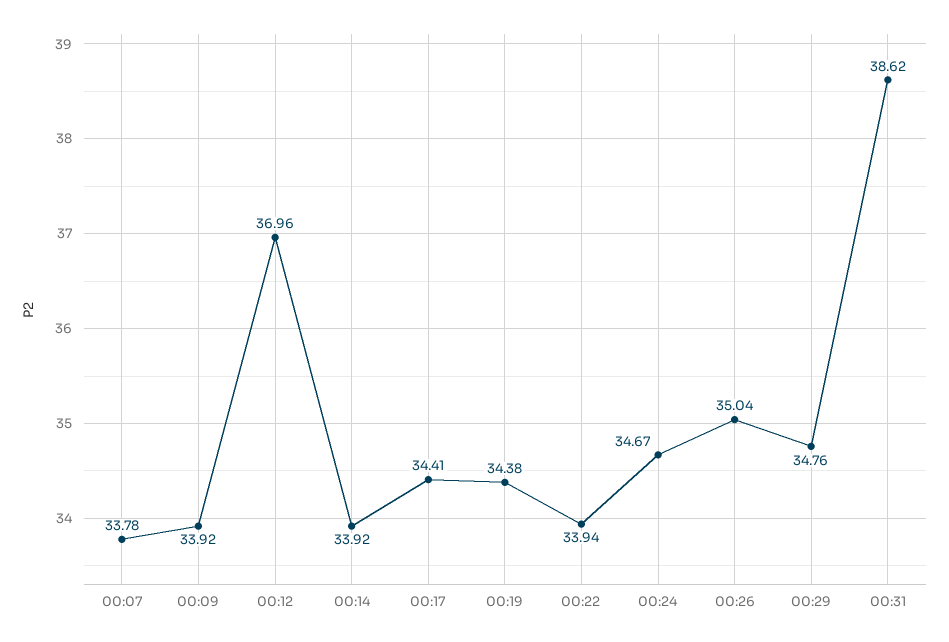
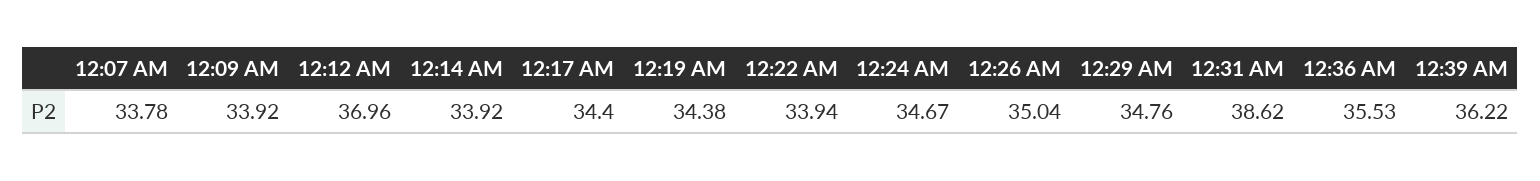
00:17: 34.41 -> 34.4
12:36 AM: none -> 35.53
12:39 AM: none -> 36.22

